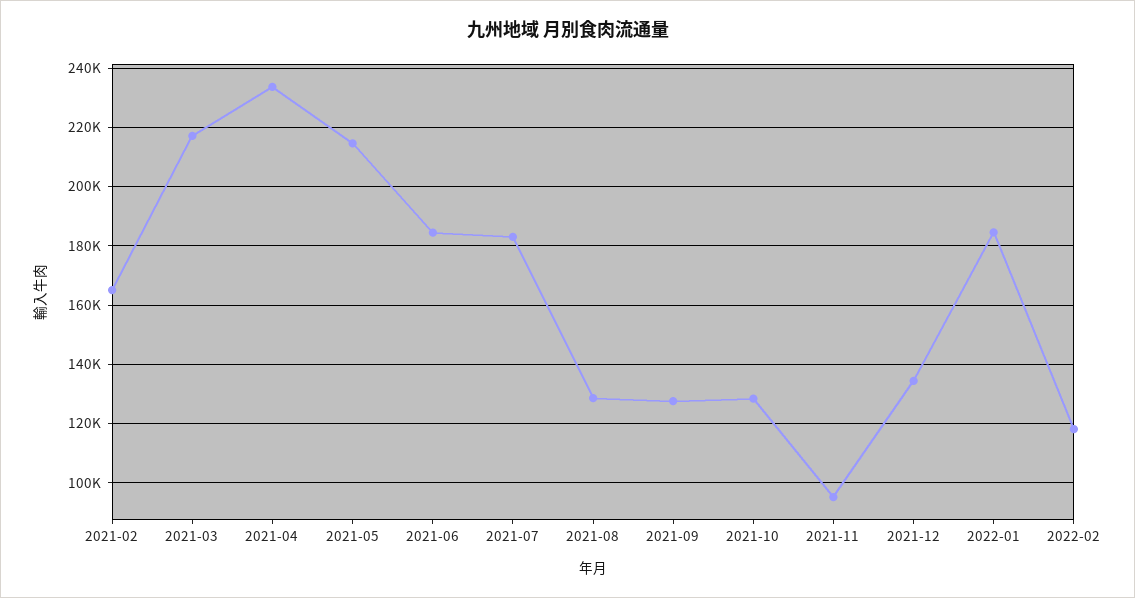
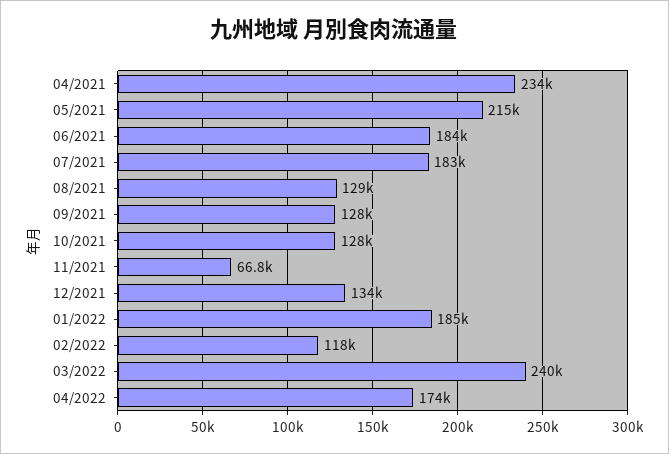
2021-02: 165000 -> none
2021-03: 217500 -> none
2021-11: 95000 -> 66800
03/2022: none -> 240000
04/2022: none -> 174000

